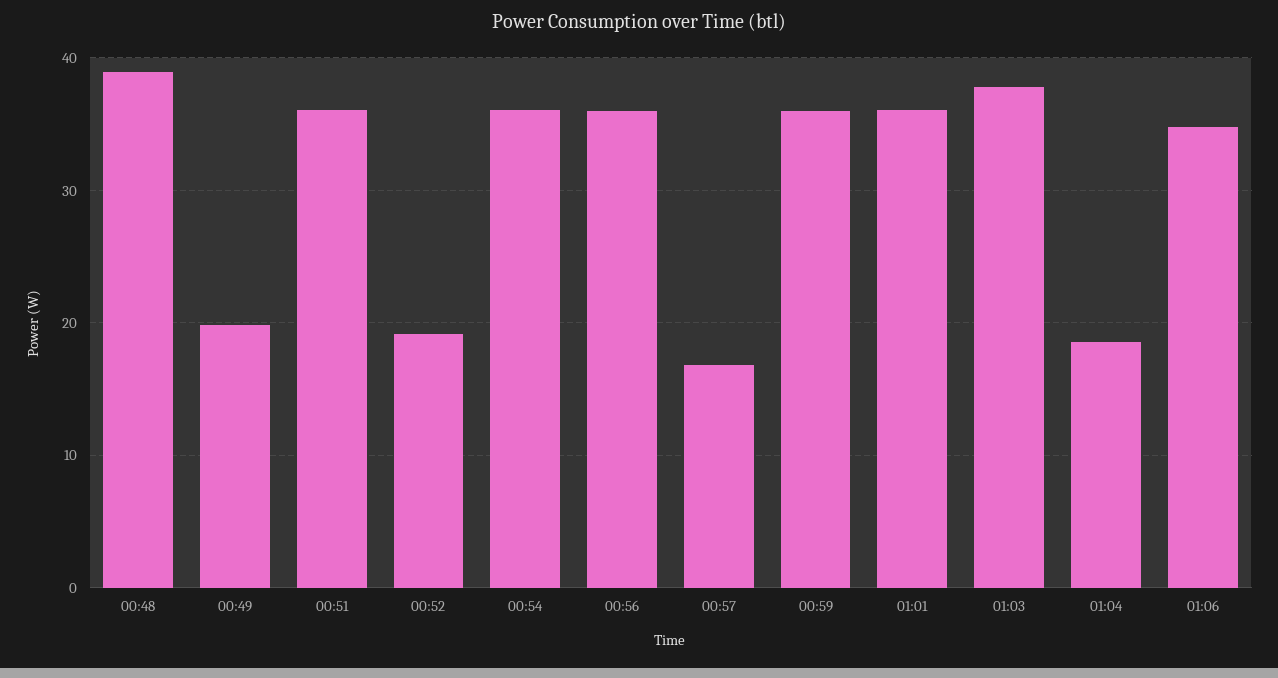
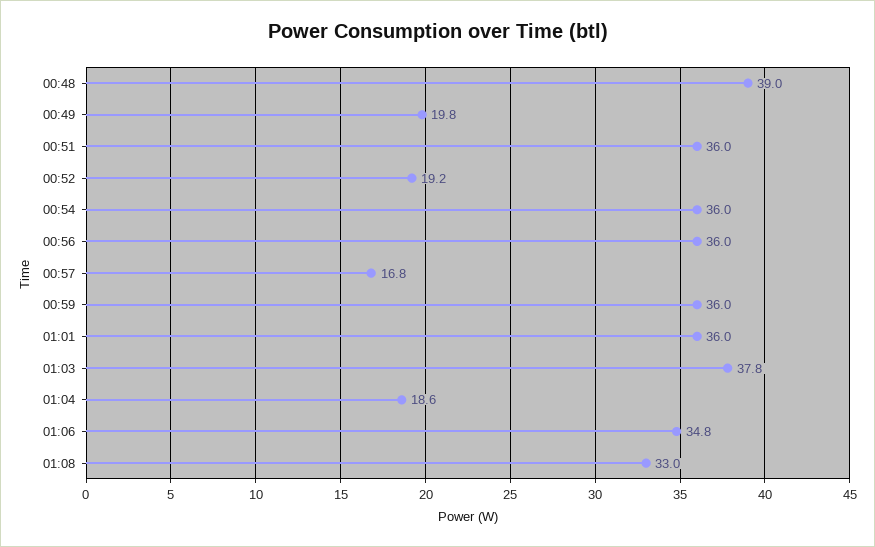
01:08: none -> 33

